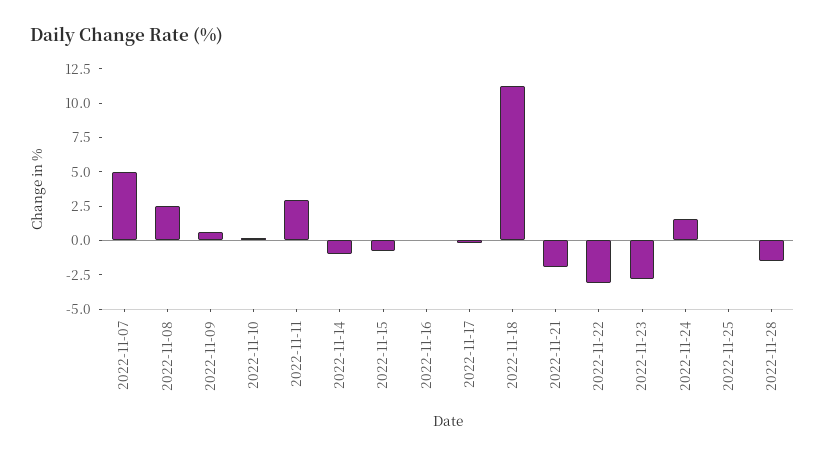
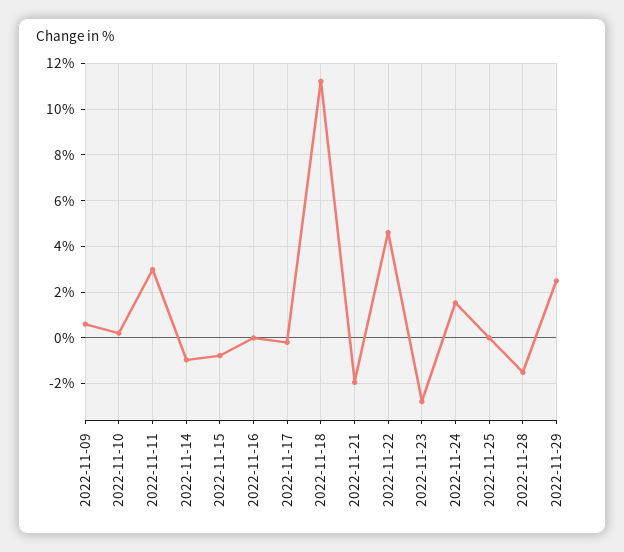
2022-11-07: 5 -> none
2022-11-08: 2.5 -> none
2022-11-22: -2.5 -> 4.5
2022-11-29: none -> 2.5

